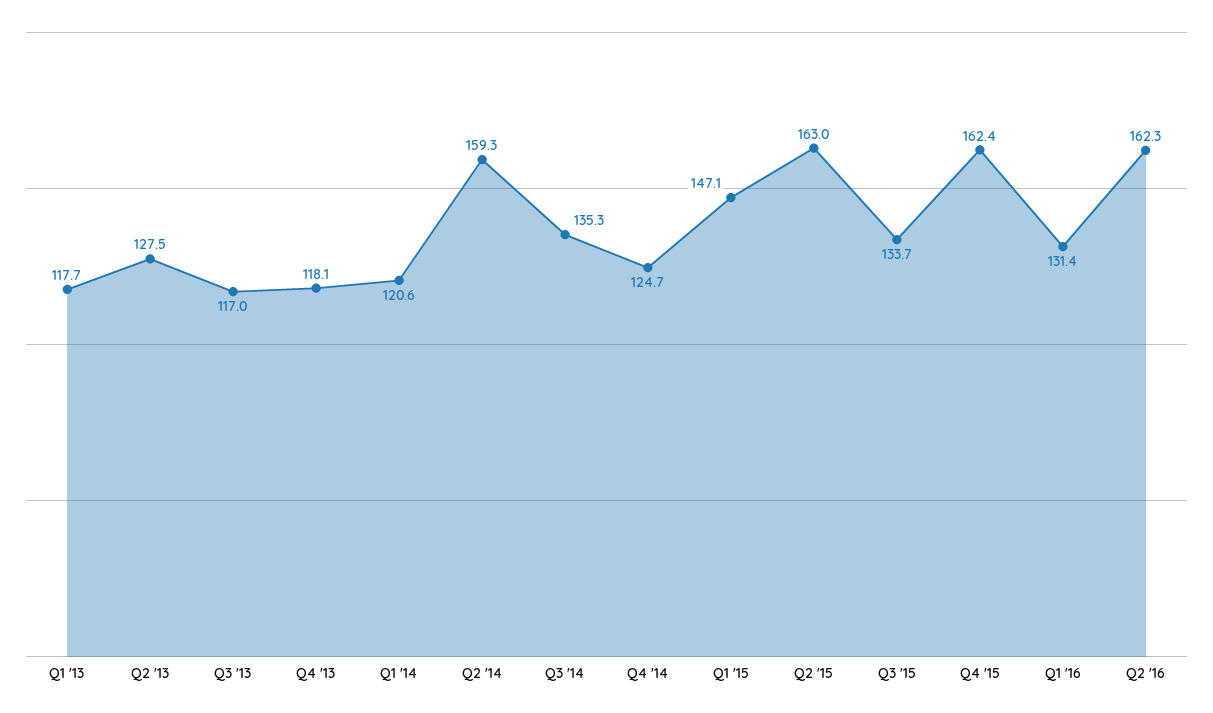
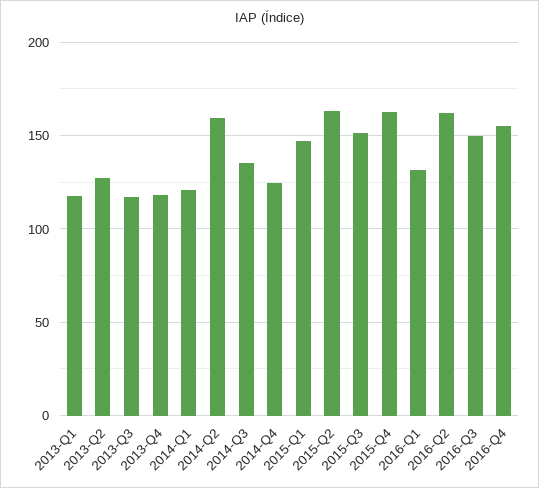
Q3 '15: 133.7 -> 150
2016-Q3: none -> 150
2016-Q4: none -> 155

